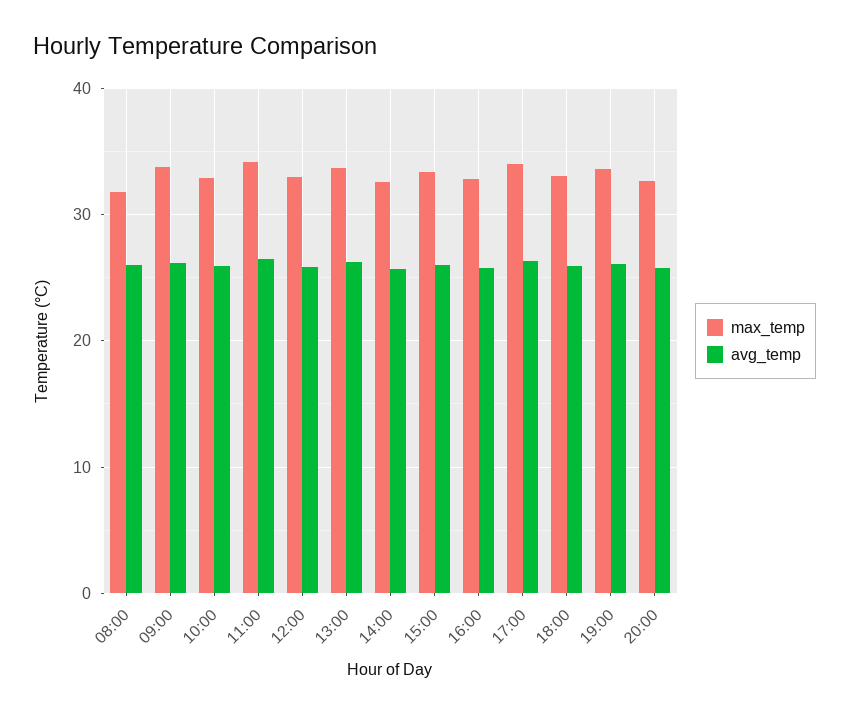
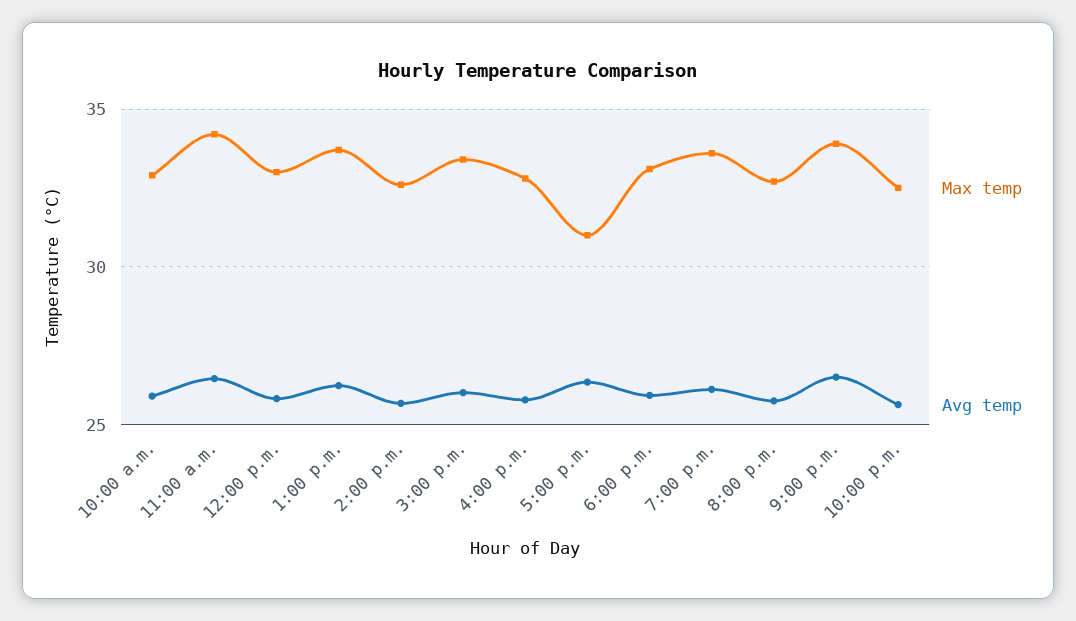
max_temp, 08:00: 32 -> none
avg_temp, 08:00: 26 -> none
max_temp, 09:00: 34 -> none
avg_temp, 09:00: 26 -> none
max_temp, 17:00: 34 -> 31
max_temp, 9:00 p.m.: none -> 34
avg_temp, 9:00 p.m.: none -> 26.5
max_temp, 10:00 p.m.: none -> 32.5
avg_temp, 10:00 p.m.: none -> 25.5

